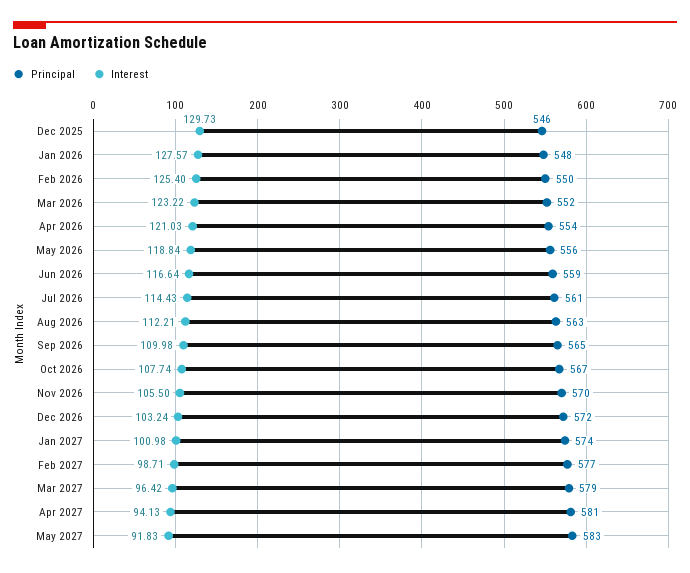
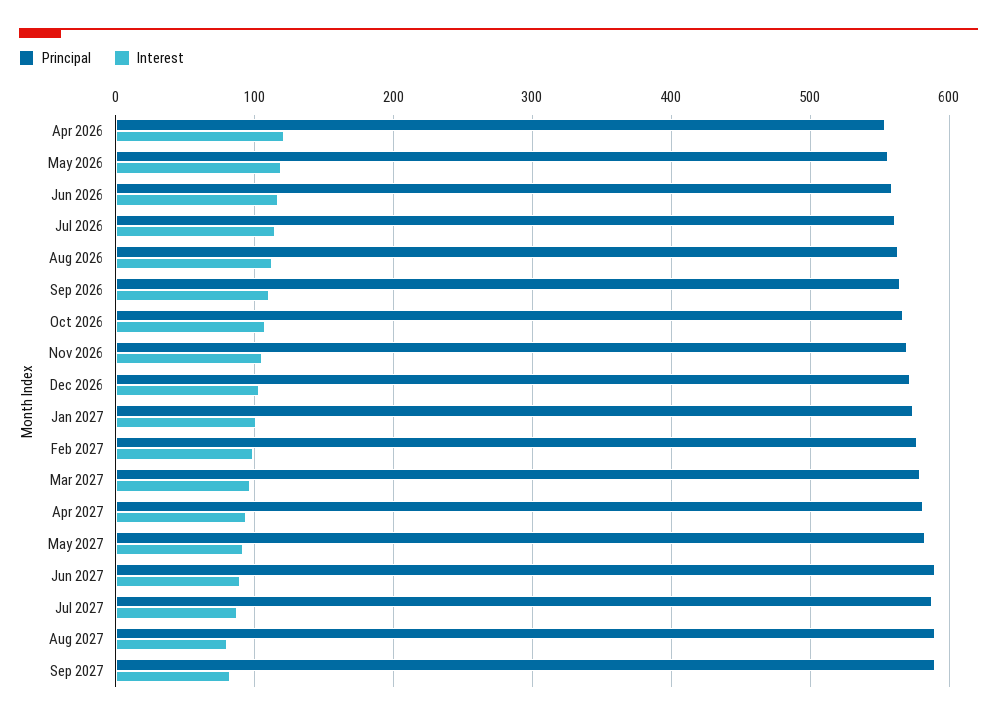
Principal, Dec 2025: 546 -> none
Interest, Dec 2025: 129.73 -> none
Principal, Jan 2026: 548 -> none
Interest, Jan 2026: 127.57 -> none
Principal, Feb 2026: 550 -> none
Interest, Feb 2026: 125.4 -> none
Principal, Mar 2026: 552 -> none
Interest, Mar 2026: 123.22 -> none
Principal, Jun 2027: none -> 590
Interest, Jun 2027: none -> 90
Principal, Jul 2027: none -> 590
Interest, Jul 2027: none -> 90
Principal, Aug 2027: none -> 590
Interest, Aug 2027: none -> 80
Principal, Sep 2027: none -> 590
Interest, Sep 2027: none -> 80

